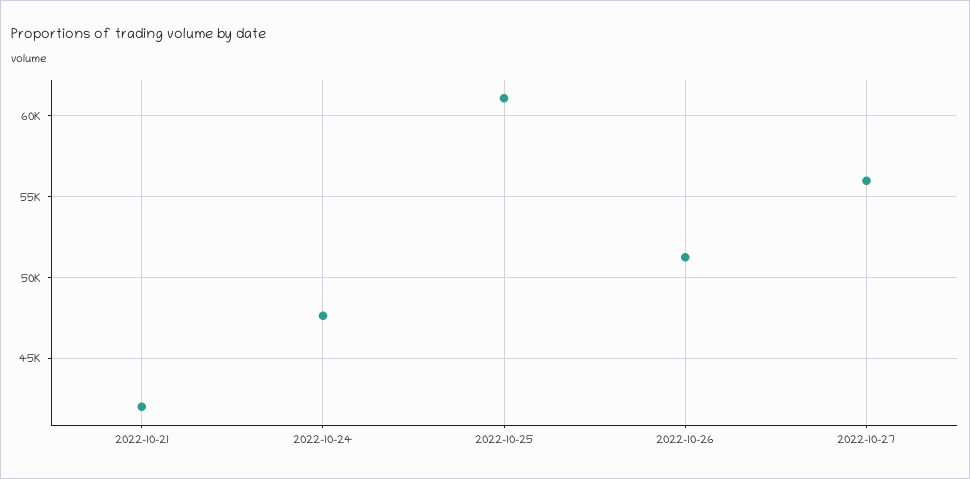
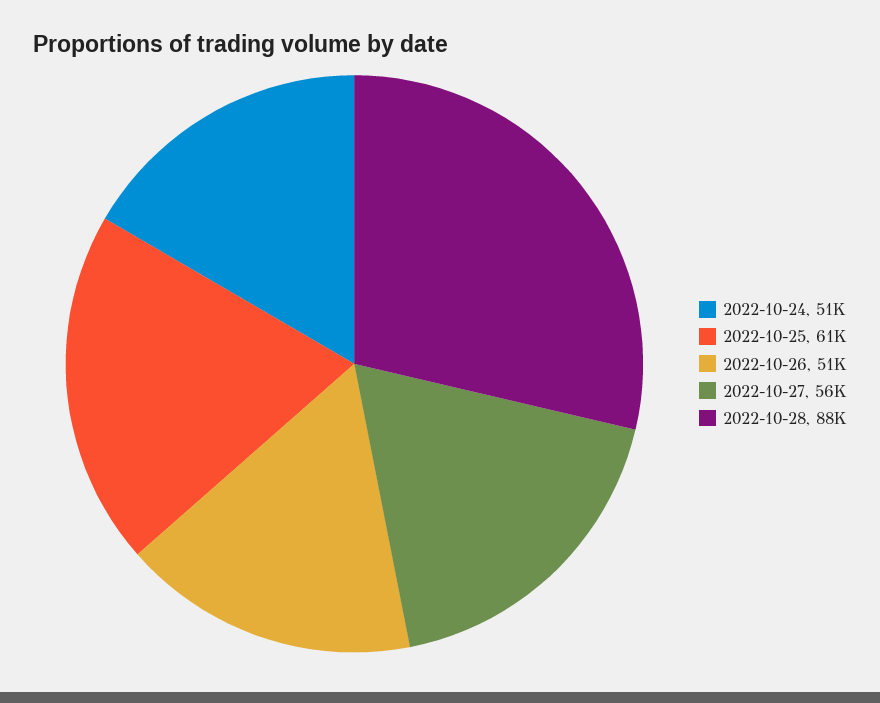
2022-10-21: 42000 -> none
2022-10-24: 47500 -> 51000
2022-10-28: none -> 88000

